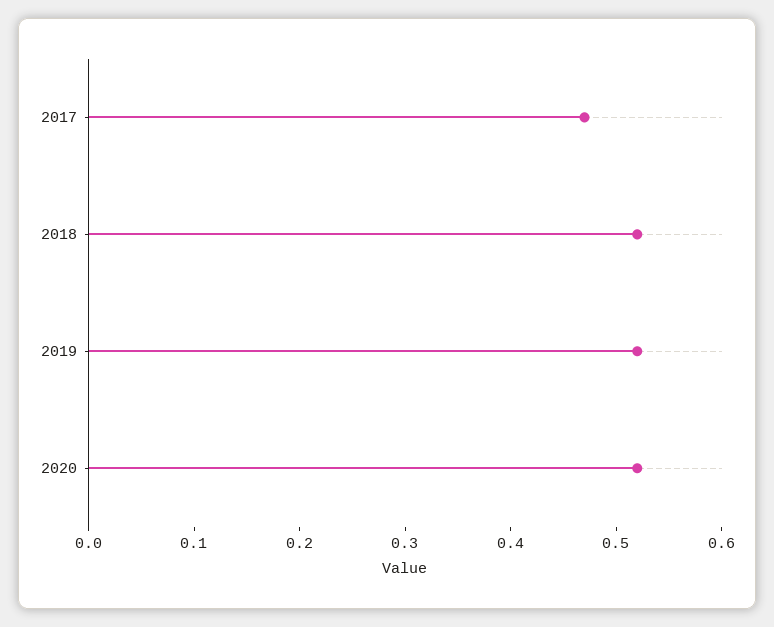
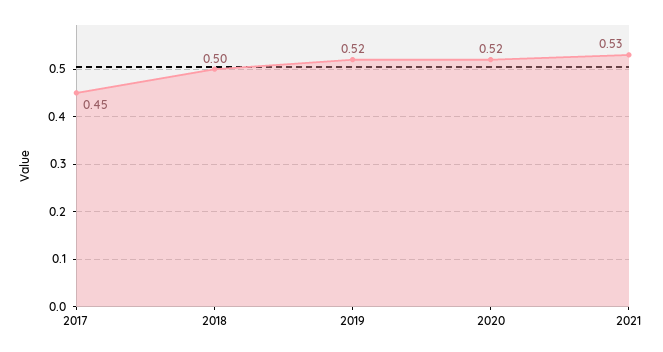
2017: 0.47 -> 0.45
2018: 0.52 -> 0.5
2021: none -> 0.53

